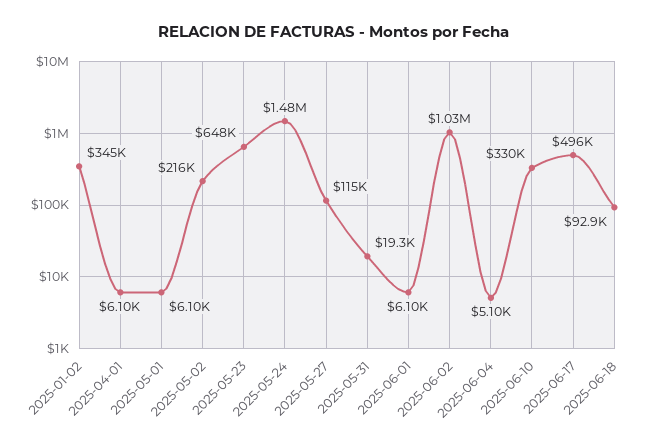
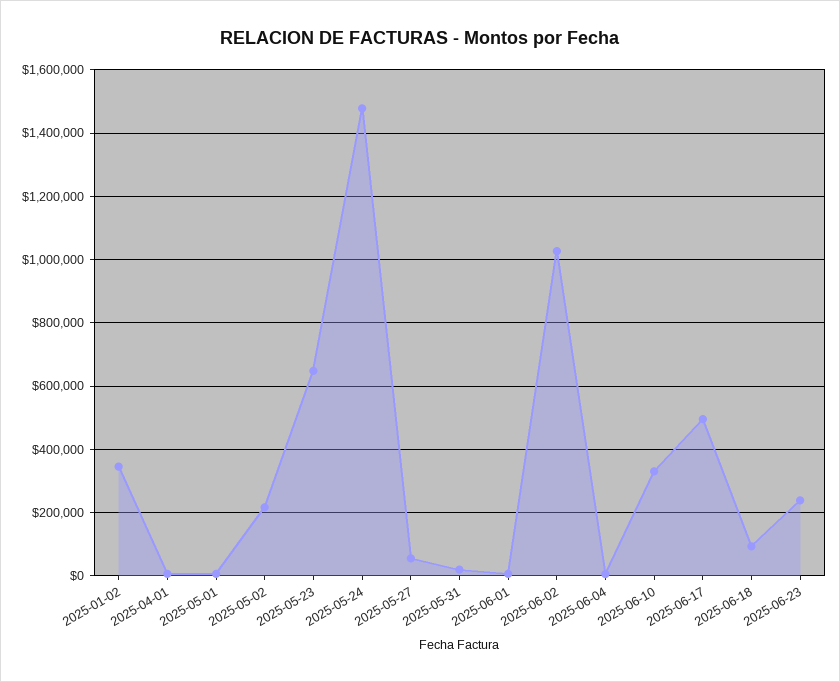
2025-05-27: 115000 -> 60000
2025-06-23: none -> 240000

